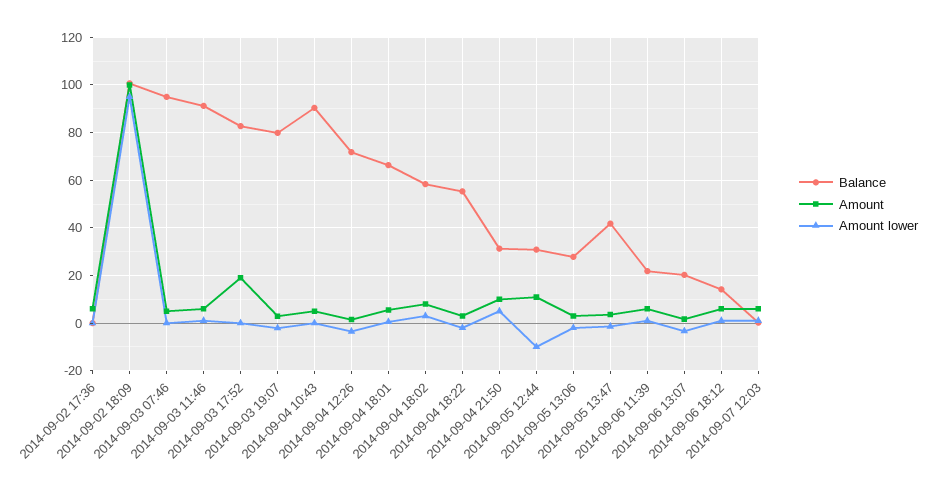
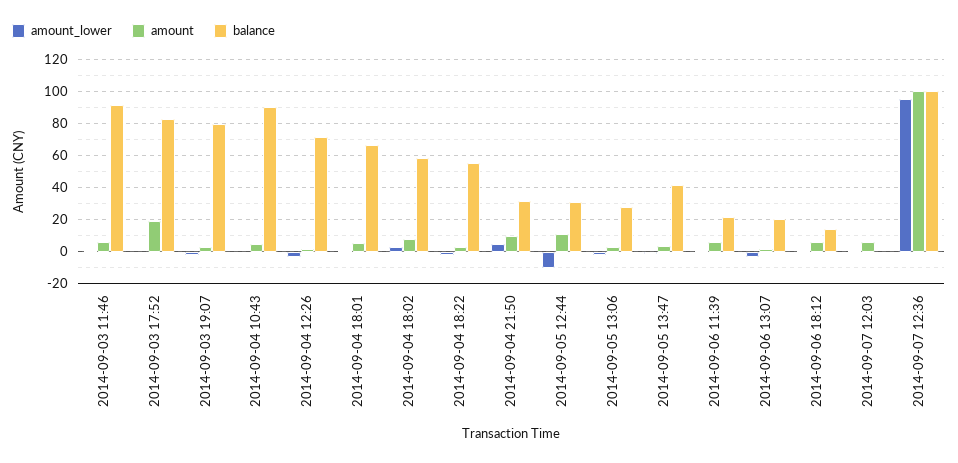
Balance, 2014-09-02 17:36: 0 -> none
Amount, 2014-09-02 17:36: 5 -> none
Amount lower, 2014-09-02 17:36: 0 -> none
Balance, 2014-09-02 18:09: 100 -> none
Amount, 2014-09-02 18:09: 100 -> none
Amount lower, 2014-09-02 18:09: 95 -> none
Balance, 2014-09-03 07:46: 95 -> none
Amount, 2014-09-03 07:46: 5 -> none
Amount lower, 2014-09-03 07:46: 0 -> none
Amount lower, 2014-09-07 12:36: none -> 95
Amount, 2014-09-07 12:36: none -> 100
Balance, 2014-09-07 12:36: none -> 100

